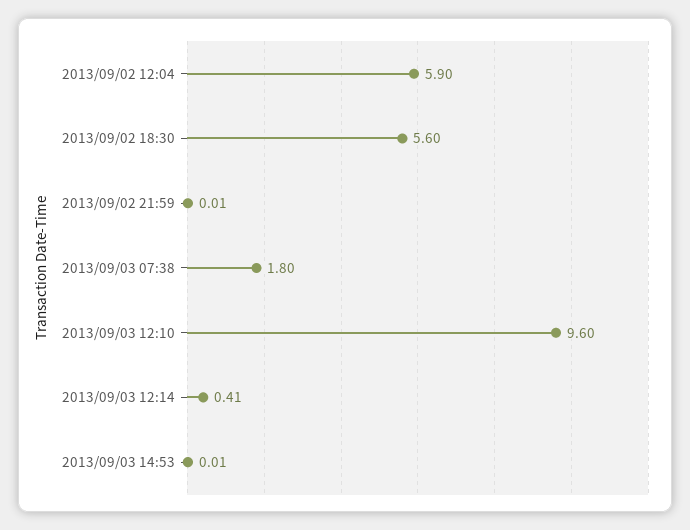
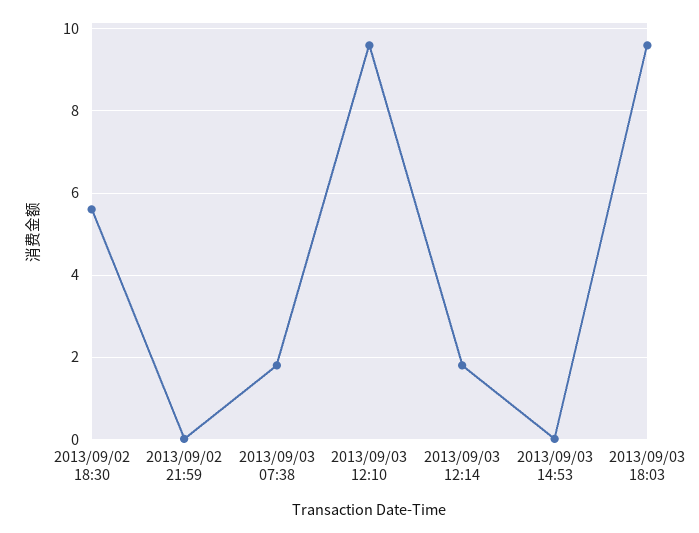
2013/09/02 12:04: 5.9 -> none
2013/09/03 12:14: 0.41 -> 1.8
2013/09/03 18:03: none -> 9.6

